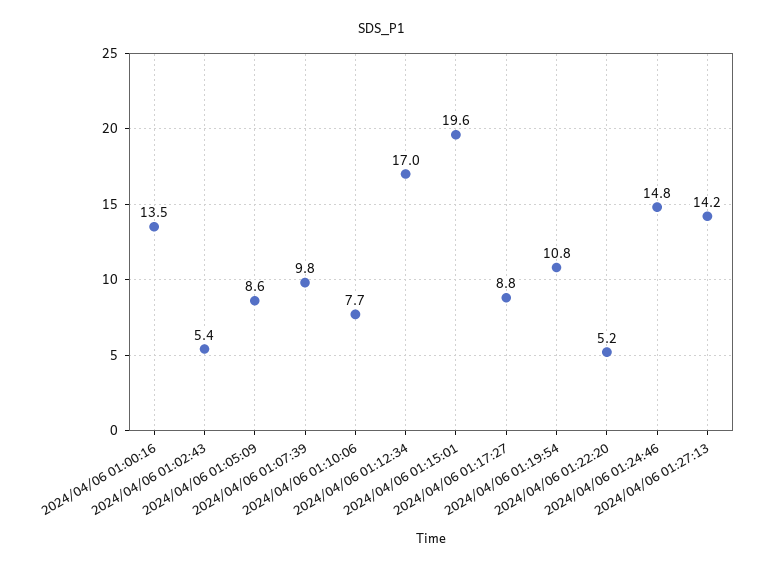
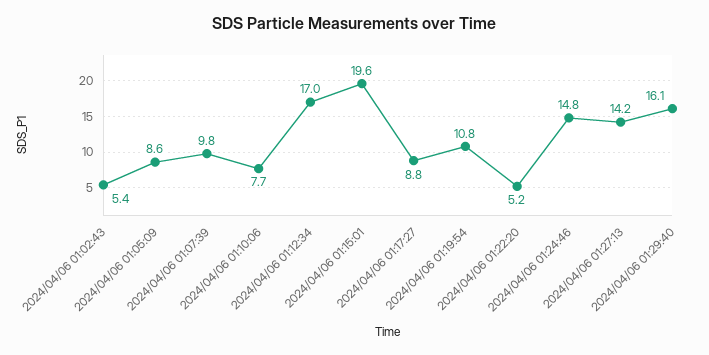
2024/04/06 01:00:16: 13.5 -> none
2024/04/06 01:29:40: none -> 16.1

